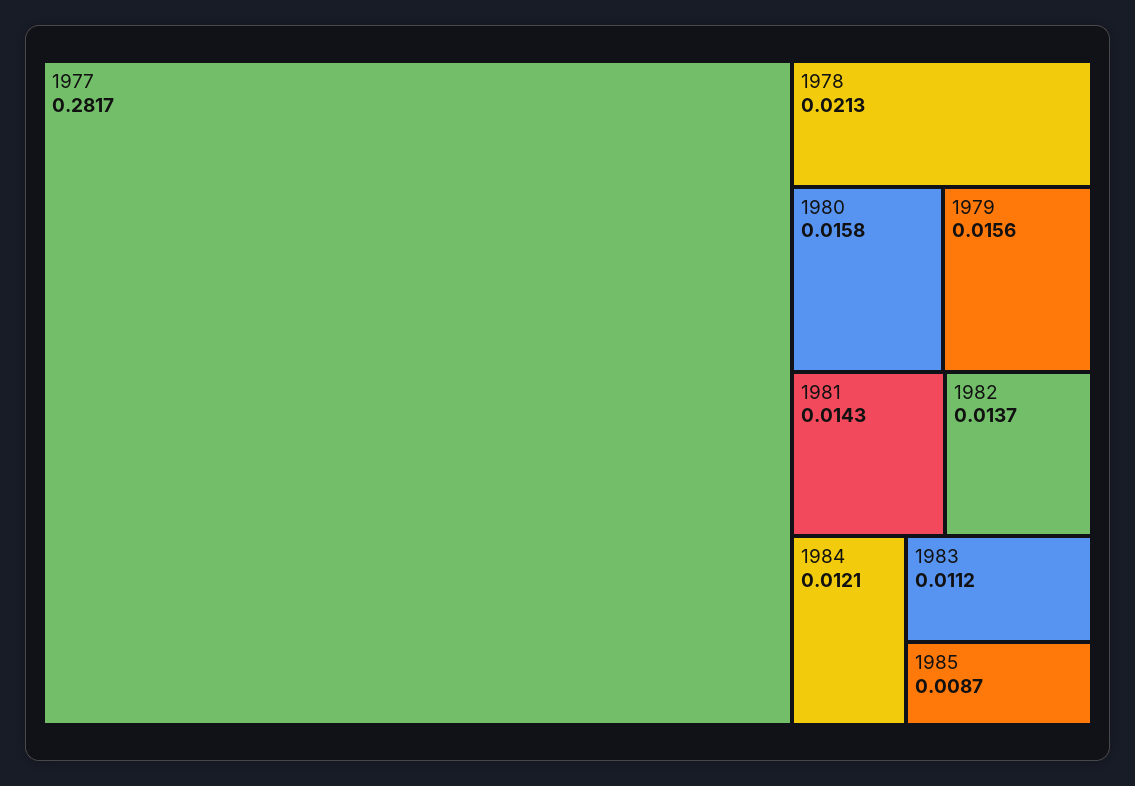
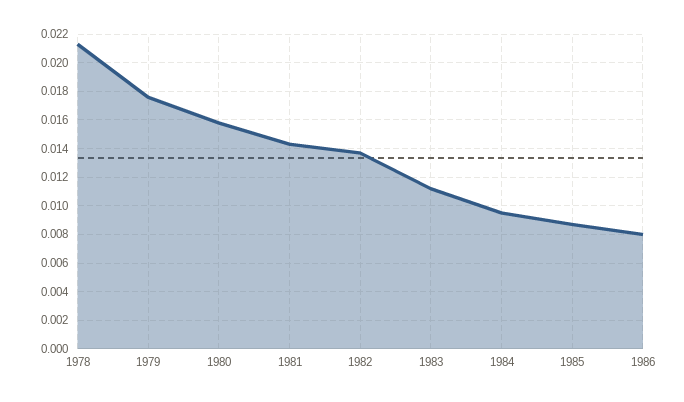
1977: 0.2817 -> none
1979: 0.0156 -> 0.0175
1984: 0.0121 -> 0.0095
1986: none -> 0.008

